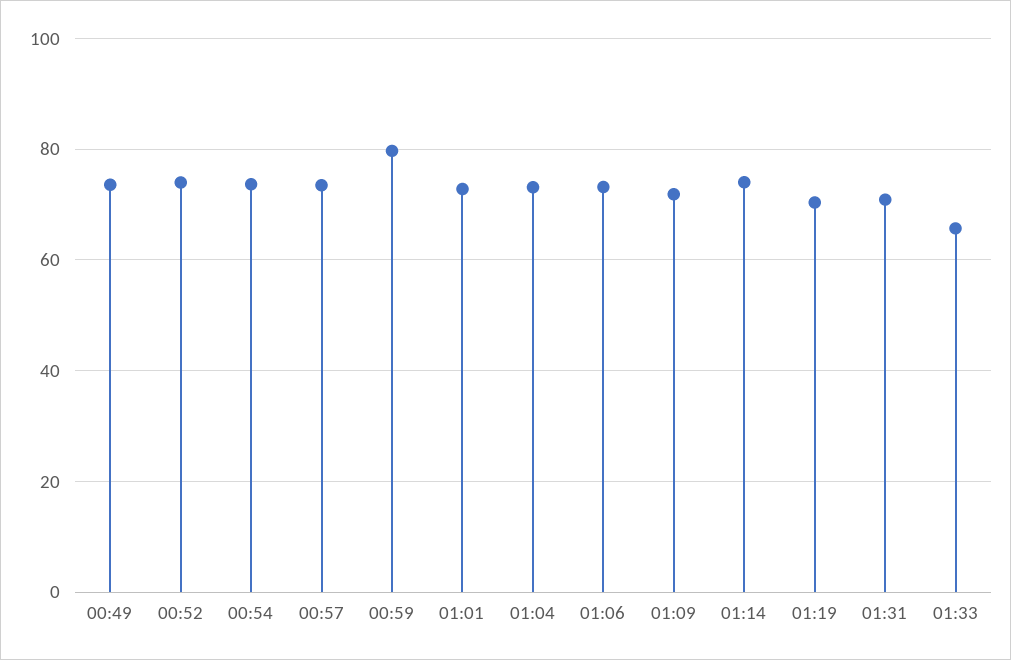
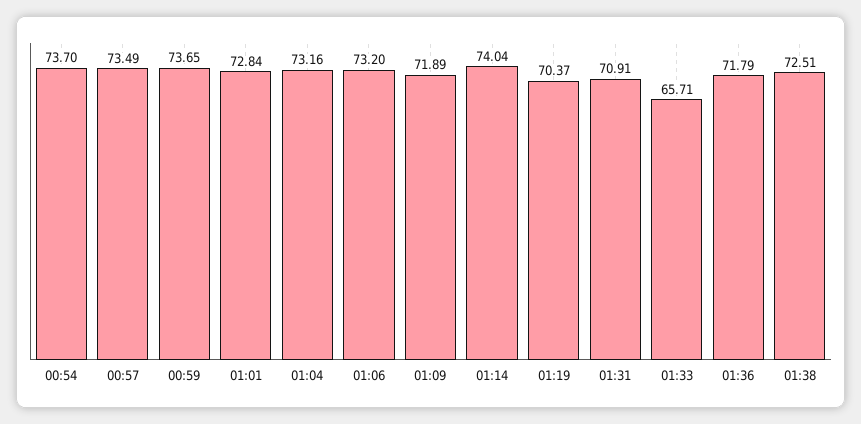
00:49: 74 -> none
00:52: 74 -> none
00:59: 80 -> 73.65
01:36: none -> 71.79
01:38: none -> 72.51

